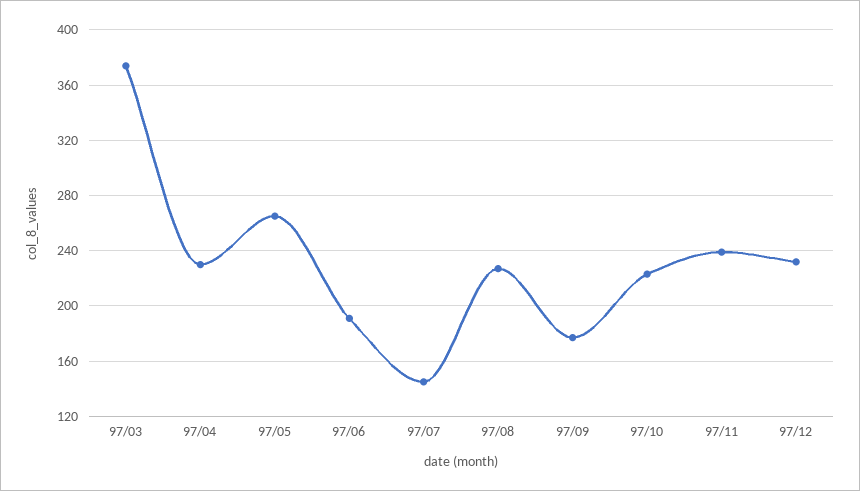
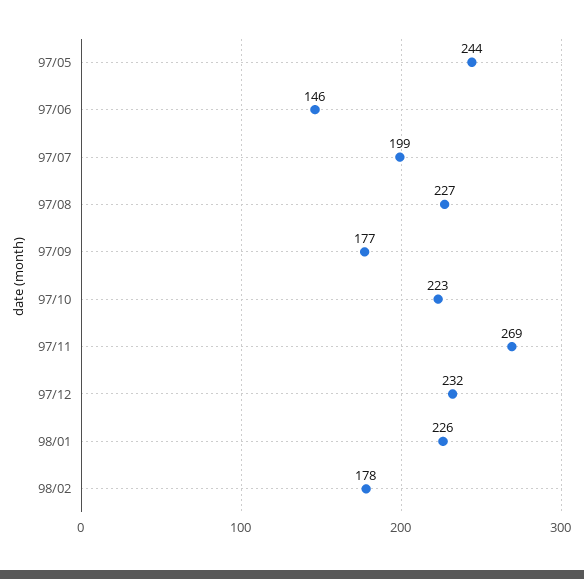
97/03: 375 -> none
97/04: 230 -> none
97/05: 265 -> 244
97/06: 190 -> 146
97/07: 145 -> 199
97/11: 240 -> 269
98/01: none -> 226
98/02: none -> 178

